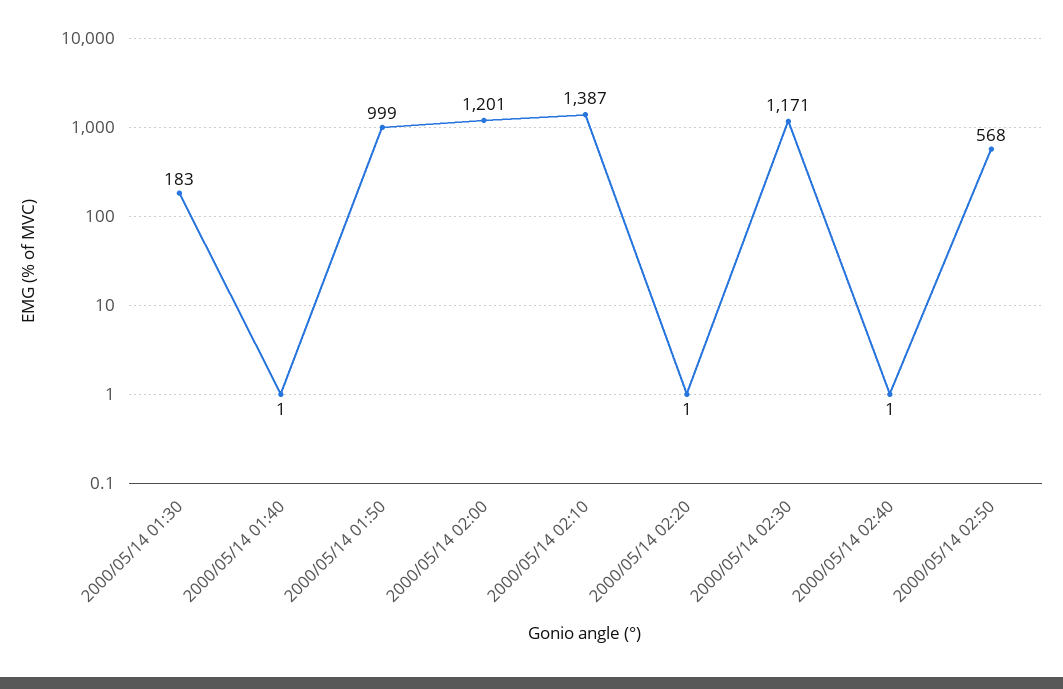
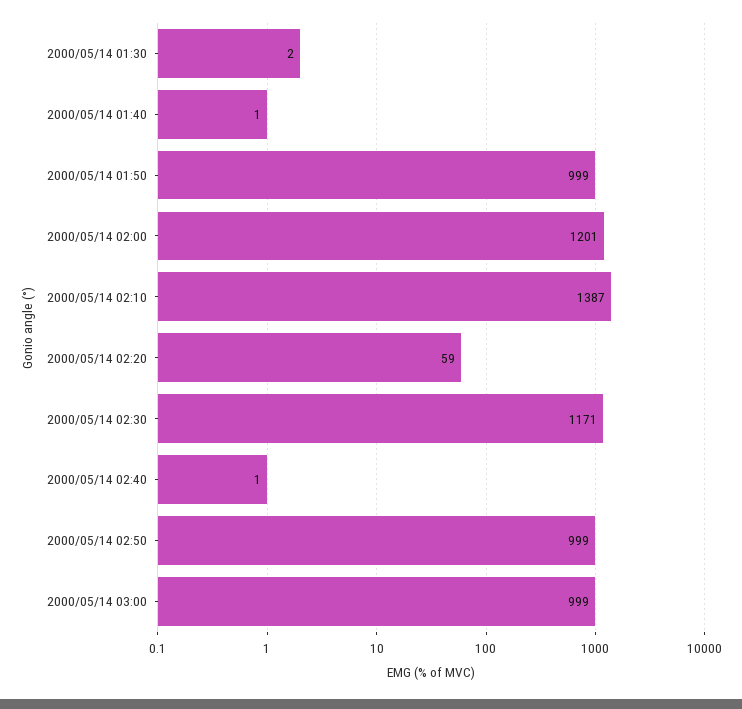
2000/05/14 01:30: 183 -> 2
2000/05/14 02:20: 1 -> 59
2000/05/14 02:50: 568 -> 999
2000/05/14 03:00: none -> 999

